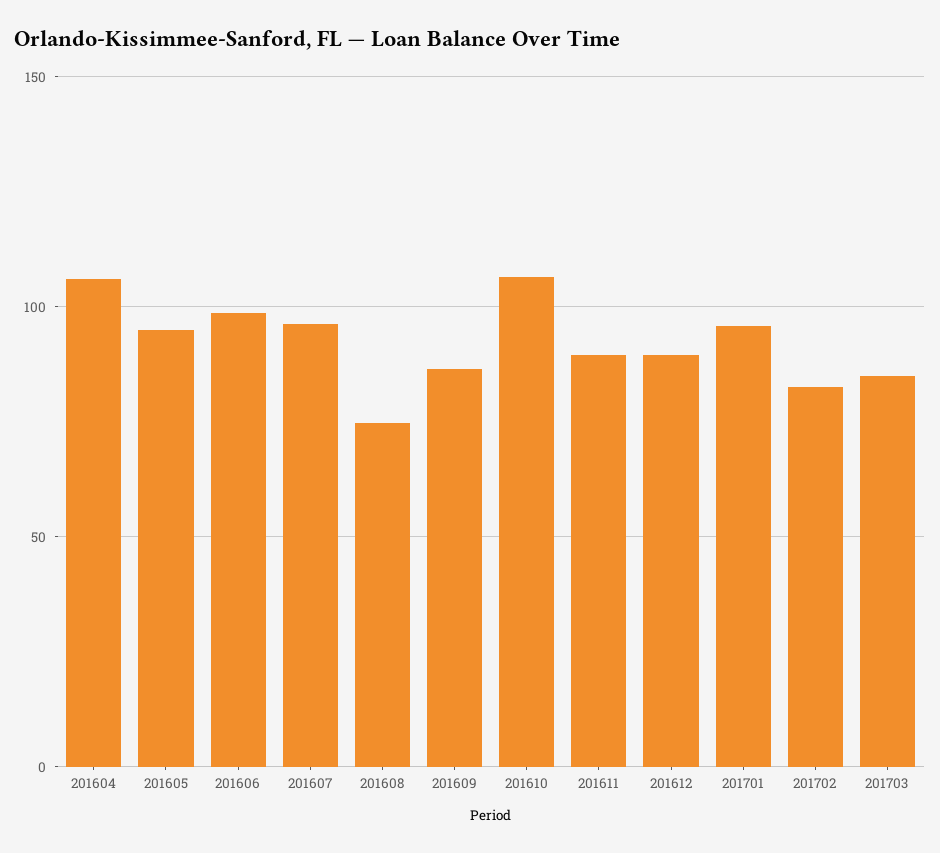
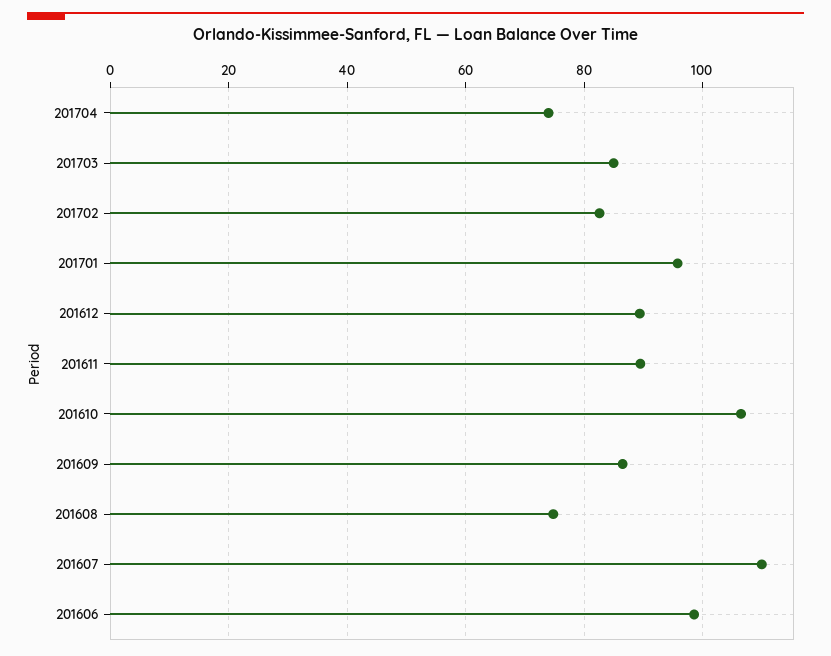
201604: 105 -> none
201605: 95 -> none
201607: 95 -> 110
201704: none -> 74

